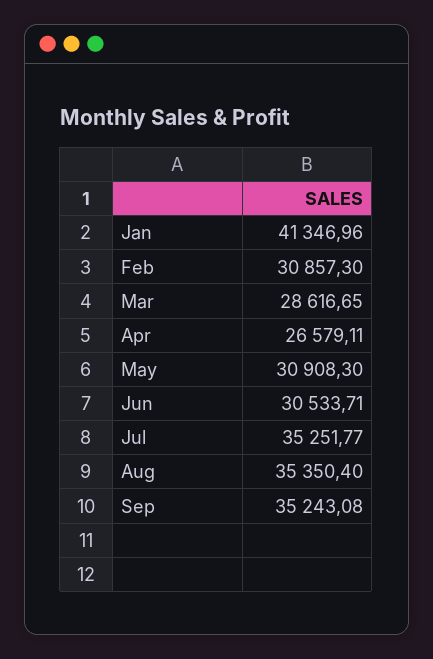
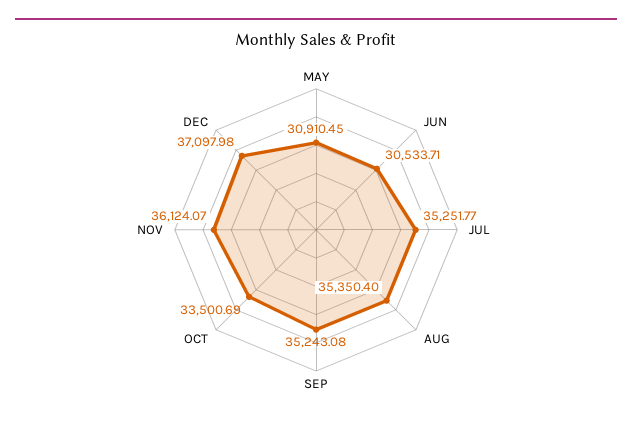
Jan: 41346.96 -> none
Feb: 30857.3 -> none
Mar: 28616.65 -> none
Apr: 26579.11 -> none
May: 30908.3 -> 30910.45
OCT: none -> 33500.69
NOV: none -> 36124.07
DEC: none -> 37097.98

